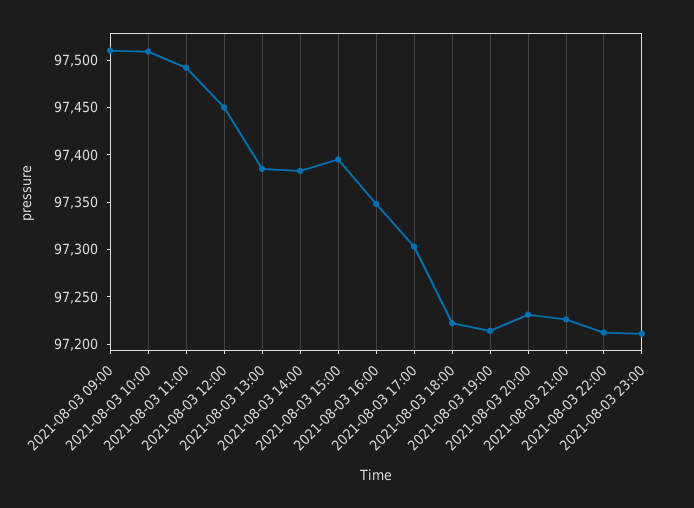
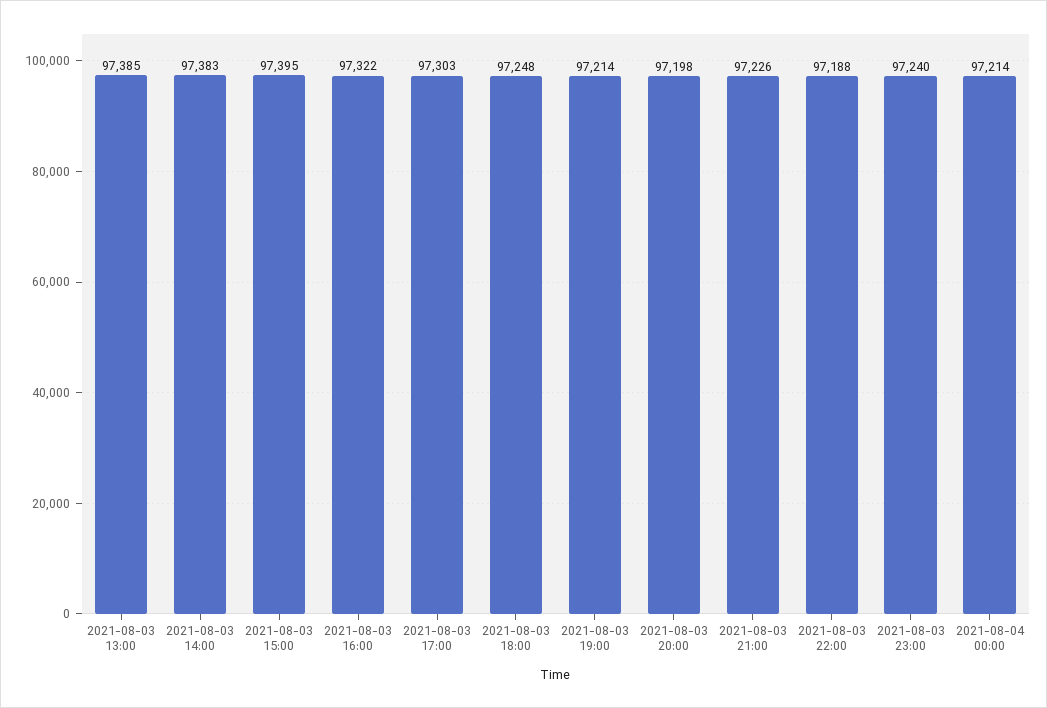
2021-08-03 09:00: 97510 -> none
2021-08-03 10:00: 97510 -> none
2021-08-03 11:00: 97490 -> none
2021-08-03 12:00: 97450 -> none
2021-08-03 16:00: 97350 -> 97322
2021-08-03 18:00: 97220 -> 97248
2021-08-03 20:00: 97230 -> 97198
2021-08-03 22:00: 97210 -> 97188
2021-08-03 23:00: 97210 -> 97240
2021-08-04 00:00: none -> 97214

